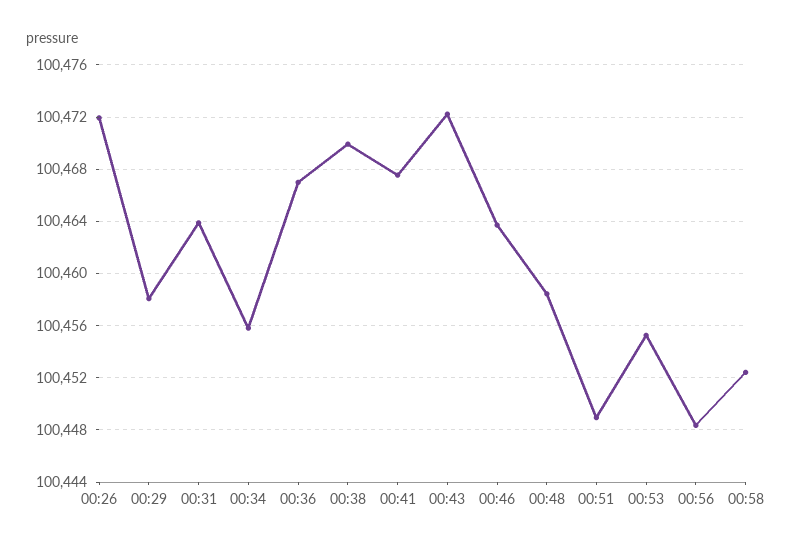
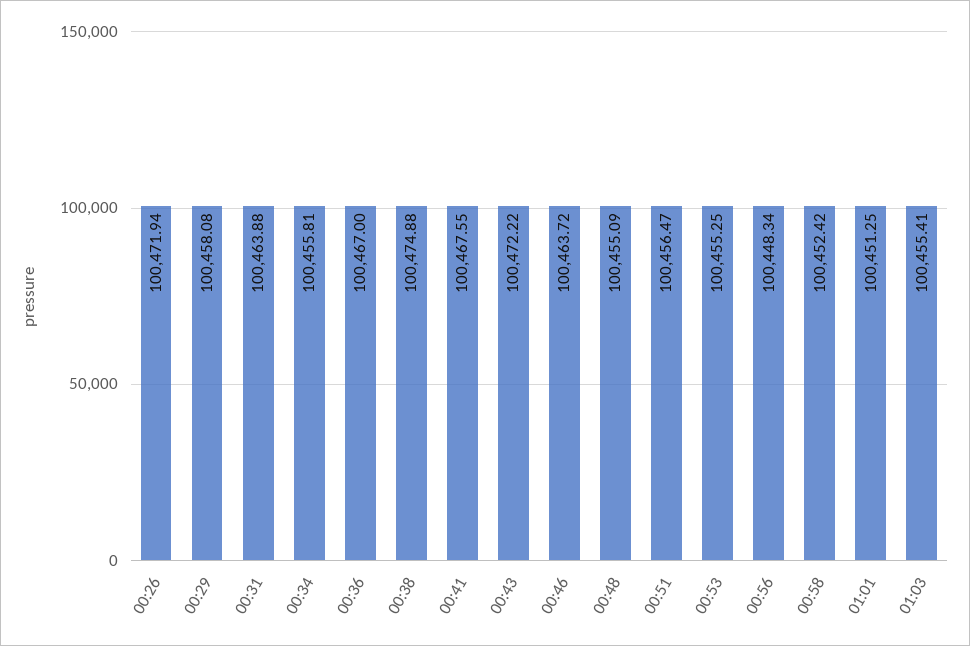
00:38: 100470 -> 100474.88
00:48: 100458.5 -> 100455.09
00:51: 100449 -> 100456.47
01:01: none -> 100451.25
01:03: none -> 100455.41

